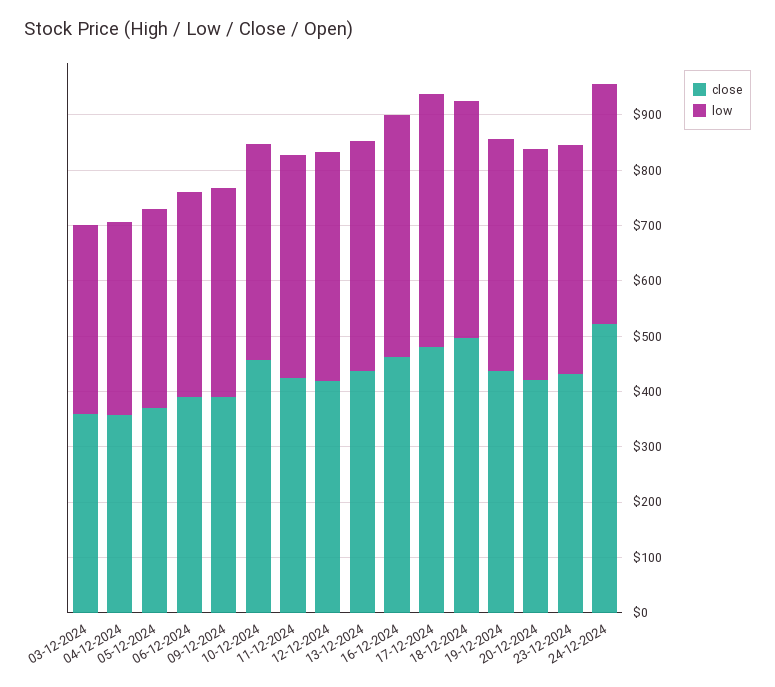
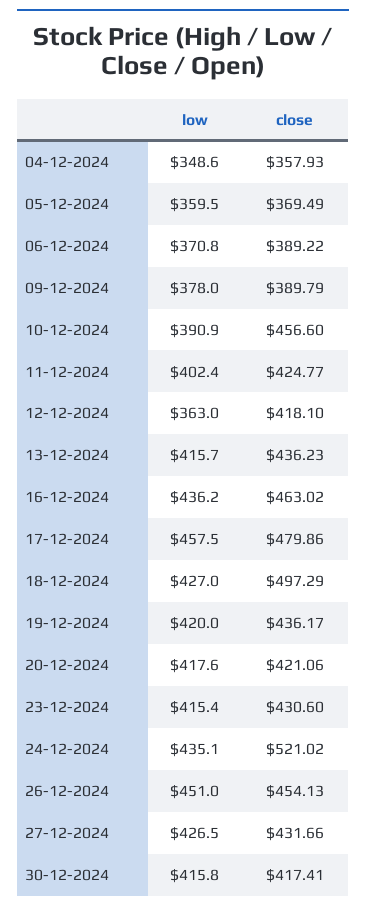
close, 03-12-2024: 360 -> none
low, 03-12-2024: 340 -> none
low, 12-12-2024: 420 -> 363
low, 26-12-2024: none -> 451
close, 26-12-2024: none -> 454.13
low, 27-12-2024: none -> 426.5
close, 27-12-2024: none -> 431.66
low, 30-12-2024: none -> 415.8
close, 30-12-2024: none -> 417.41

